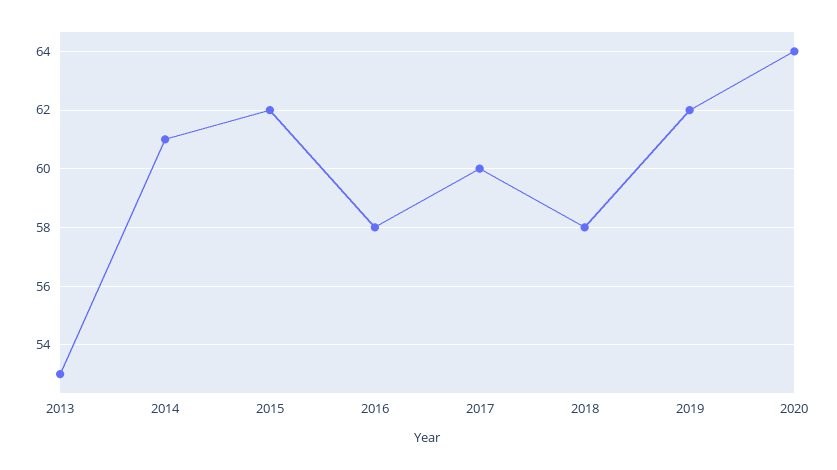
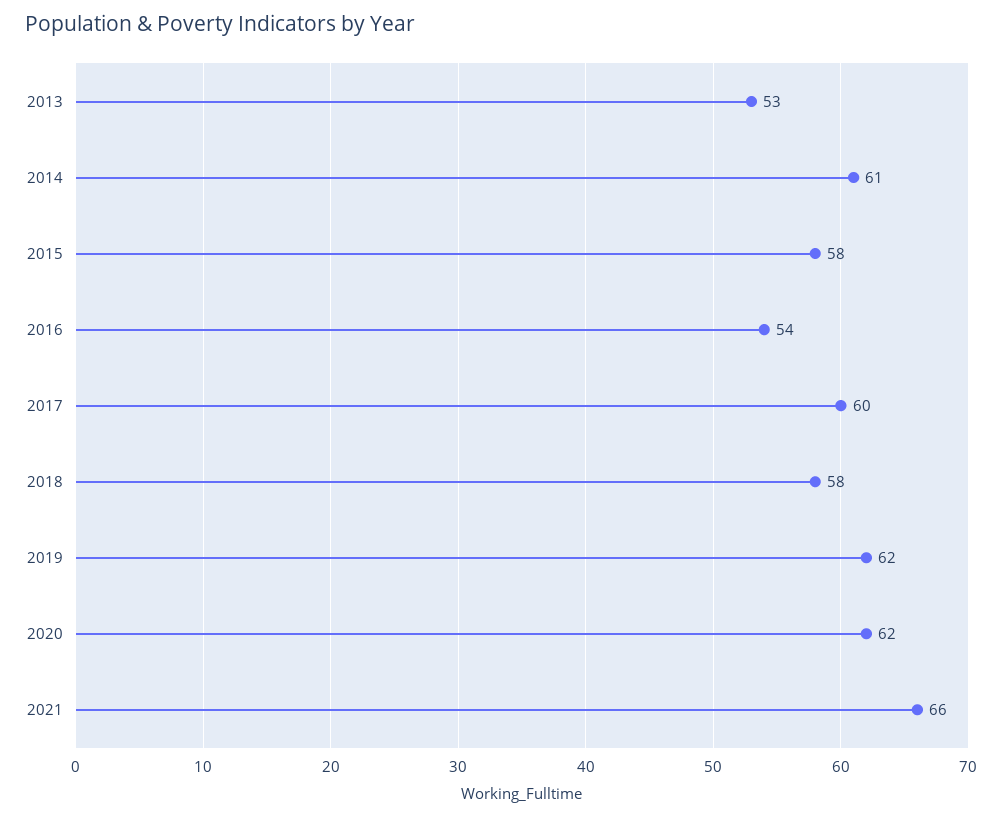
2015: 62 -> 58
2016: 58 -> 54
2020: 64 -> 62
2021: none -> 66

